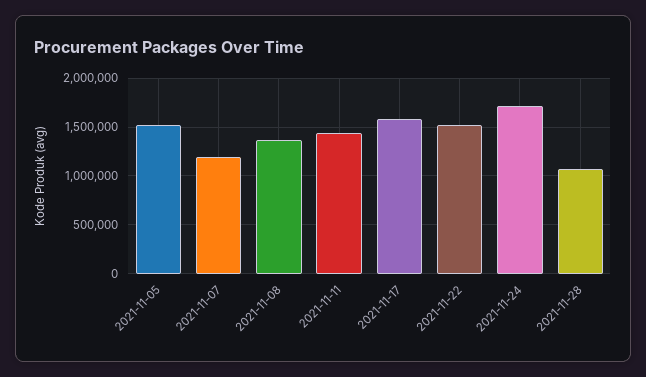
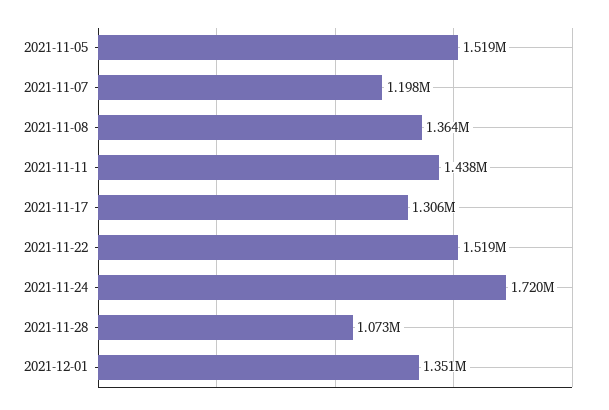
2021-11-17: 1600000 -> 1306000
2021-12-01: none -> 1351000

